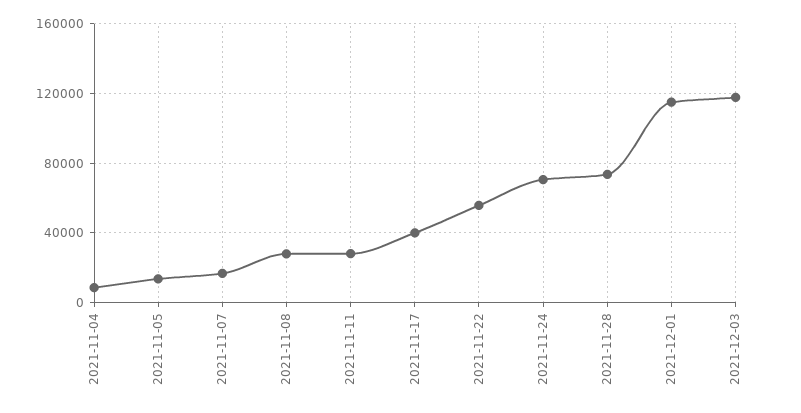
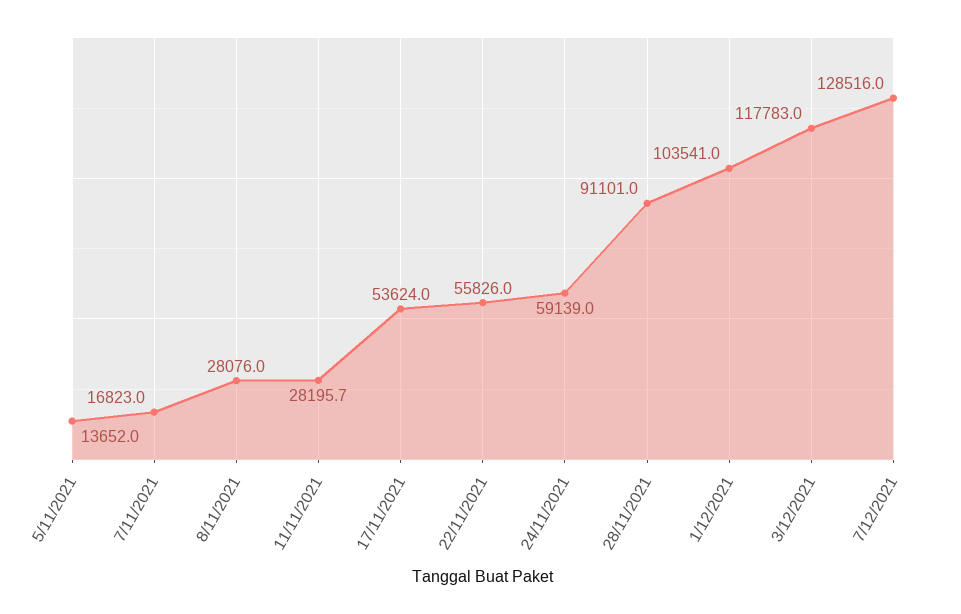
2021-11-04: 10000 -> none
2021-11-17: 40000 -> 53624
2021-11-24: 70000 -> 59139
2021-11-28: 75000 -> 91101
2021-12-01: 115000 -> 103541
7/12/2021: none -> 128516

